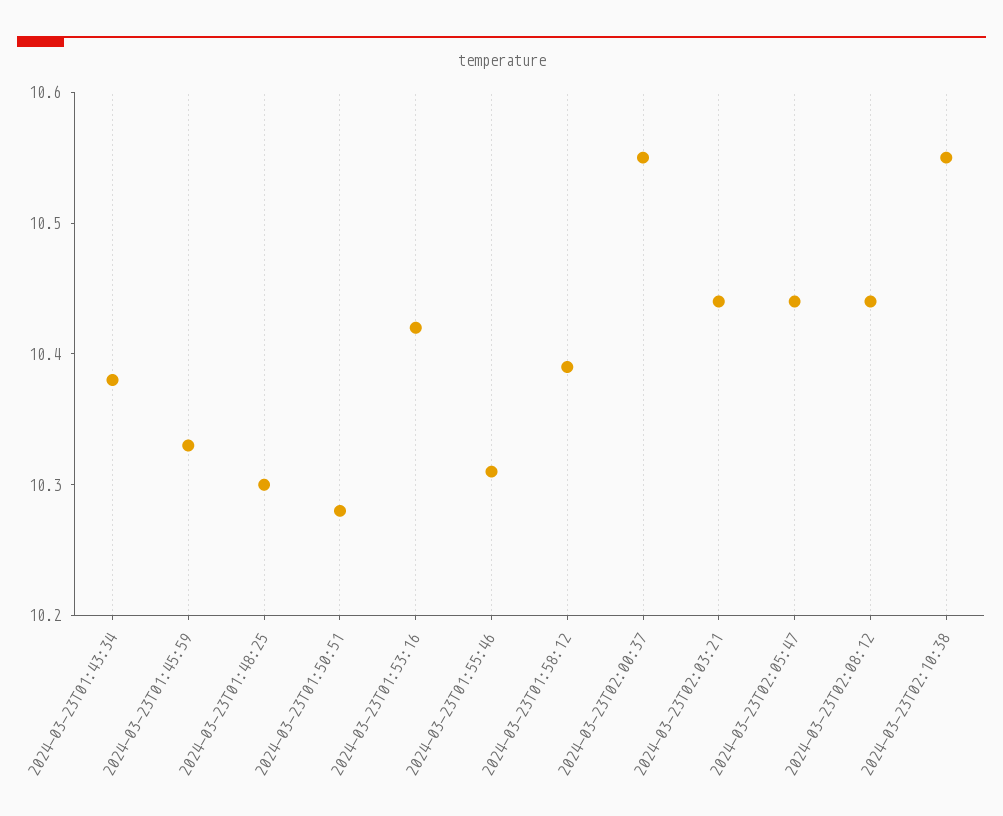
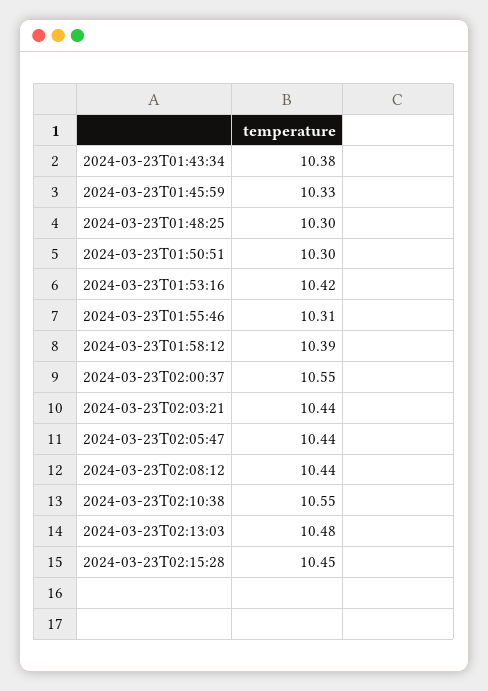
2024-03-23T01:50:51: 10.28 -> 10.3
2024-03-23T02:13:03: none -> 10.48
2024-03-23T02:15:28: none -> 10.45

